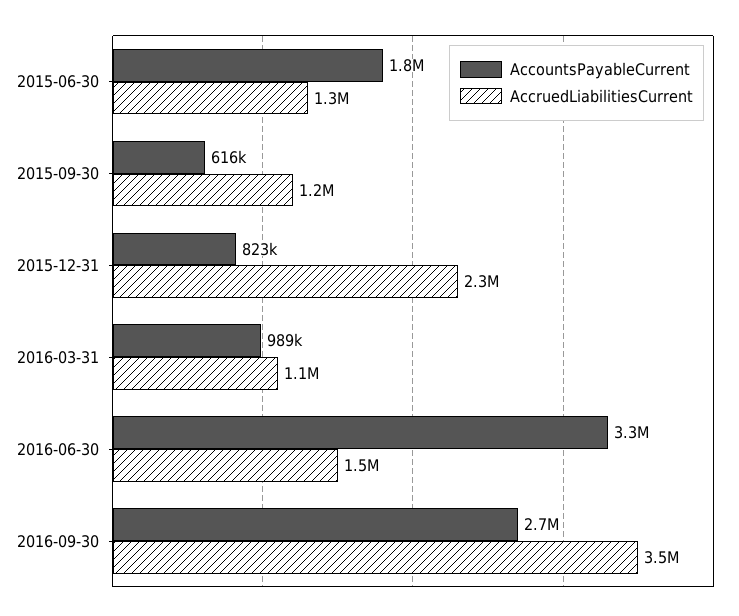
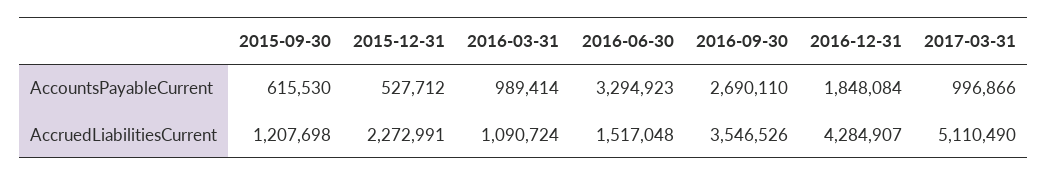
AccountsPayableCurrent, 2015-06-30: 1800000 -> none
AccruedLiabilitiesCurrent, 2015-06-30: 1300000 -> none
AccountsPayableCurrent, 2015-12-31: 823000 -> 527712
AccountsPayableCurrent, 2016-12-31: none -> 1848084
AccountsPayableCurrent, 2017-03-31: none -> 996866
AccruedLiabilitiesCurrent, 2016-12-31: none -> 4284907
AccruedLiabilitiesCurrent, 2017-03-31: none -> 5110490

